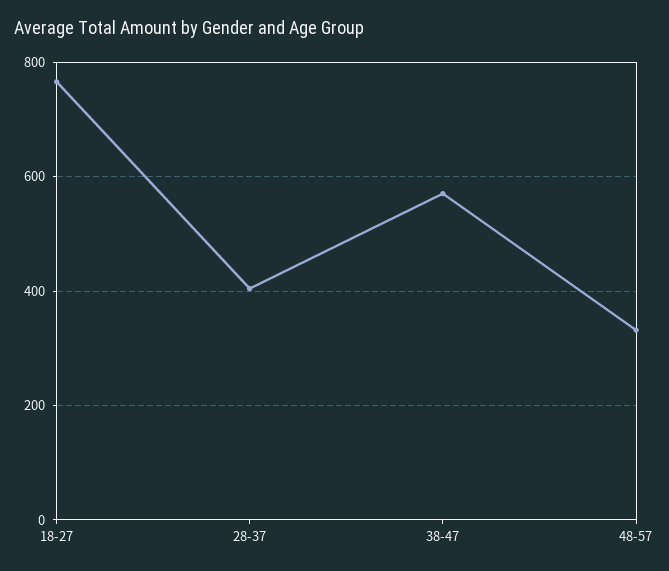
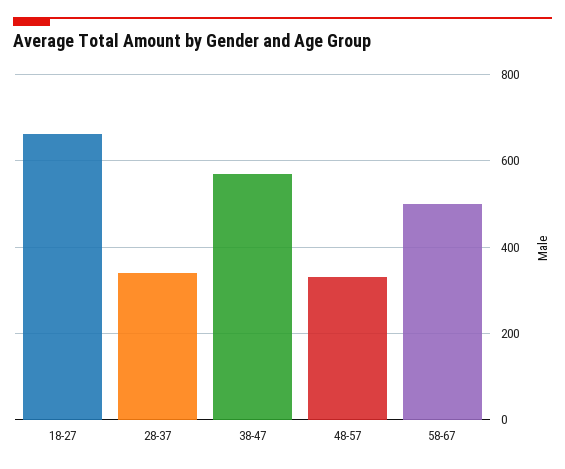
18-27: 760 -> 660
28-37: 400 -> 340
58-67: none -> 500

